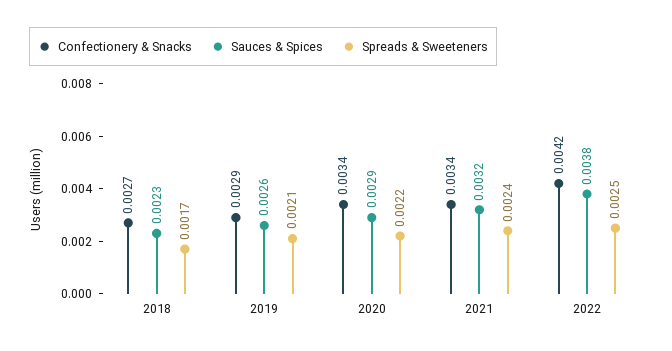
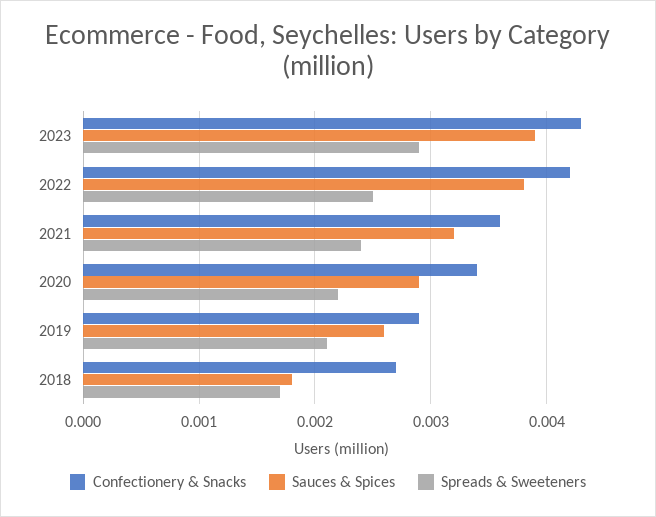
Sauces & Spices, 2018: 0.0023 -> 0.0018
Confectionery & Snacks, 2021: 0.0034 -> 0.0036
Confectionery & Snacks, 2023: none -> 0.0043
Sauces & Spices, 2023: none -> 0.0039
Spreads & Sweeteners, 2023: none -> 0.0029

